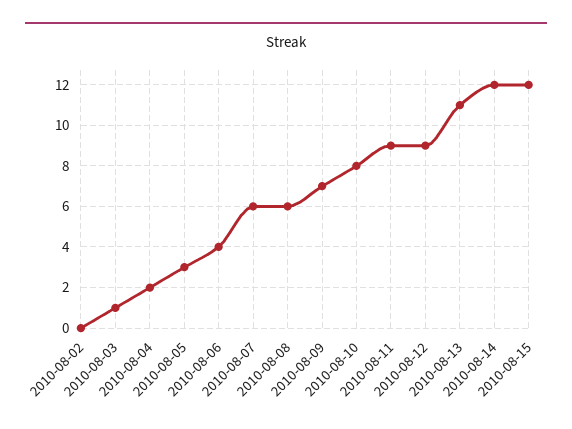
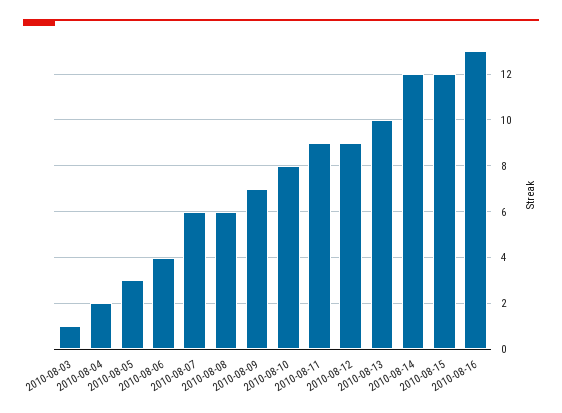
2010-08-02: 0 -> none
2010-08-13: 11 -> 10
2010-08-16: none -> 13

